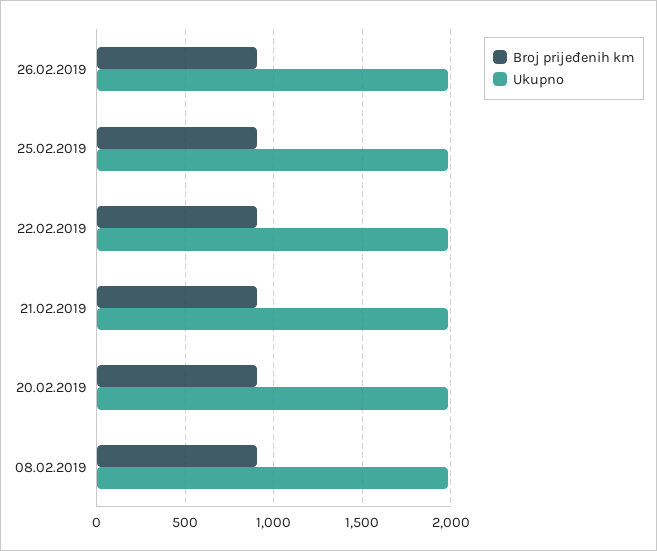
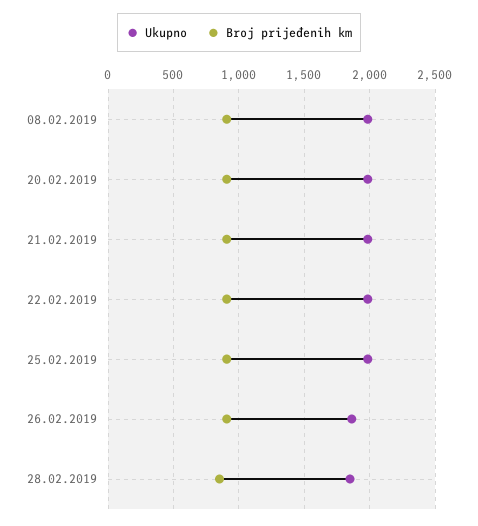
Ukupno, 26.02.2019: 2000 -> 1850
Ukupno, 28.02.2019: none -> 1850
Broj prijeđenih km, 28.02.2019: none -> 850

